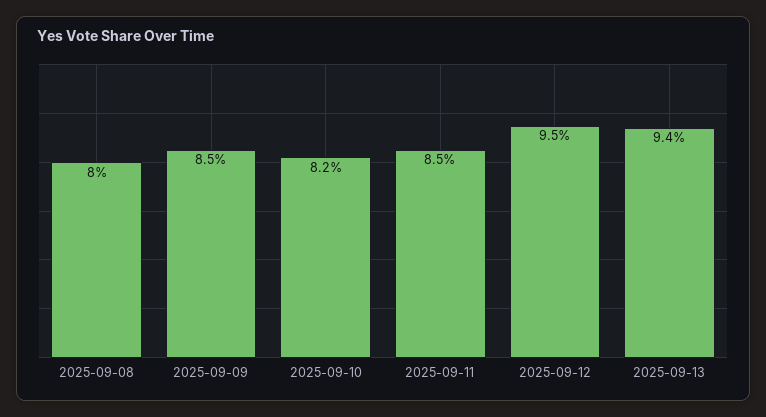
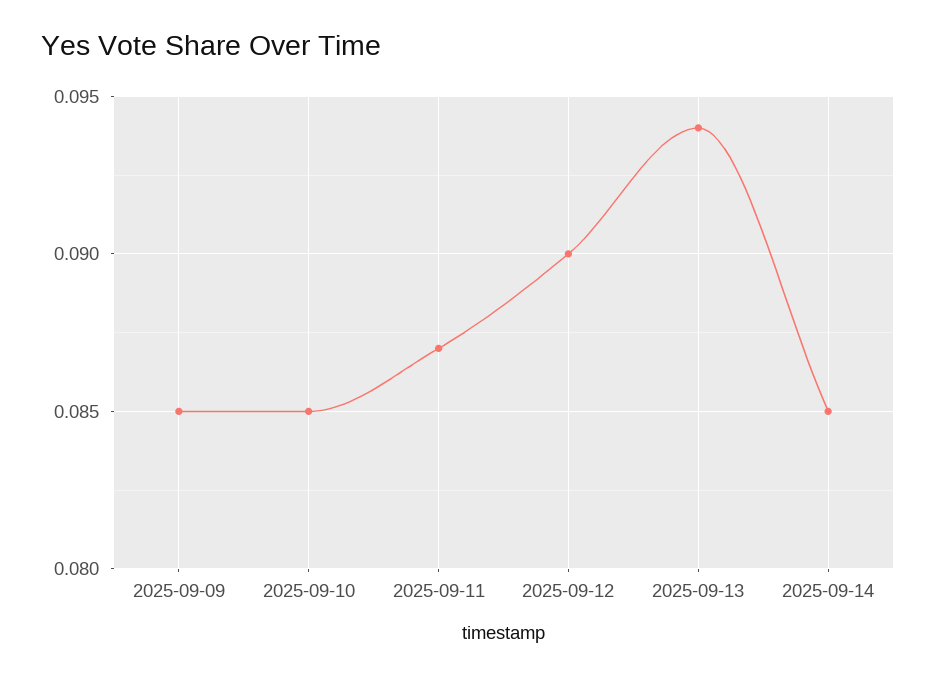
2025-09-08: 0.08 -> none
2025-09-10: 0.082 -> 0.085
2025-09-11: 0.085 -> 0.087
2025-09-12: 0.095 -> 0.09
2025-09-14: none -> 0.085

